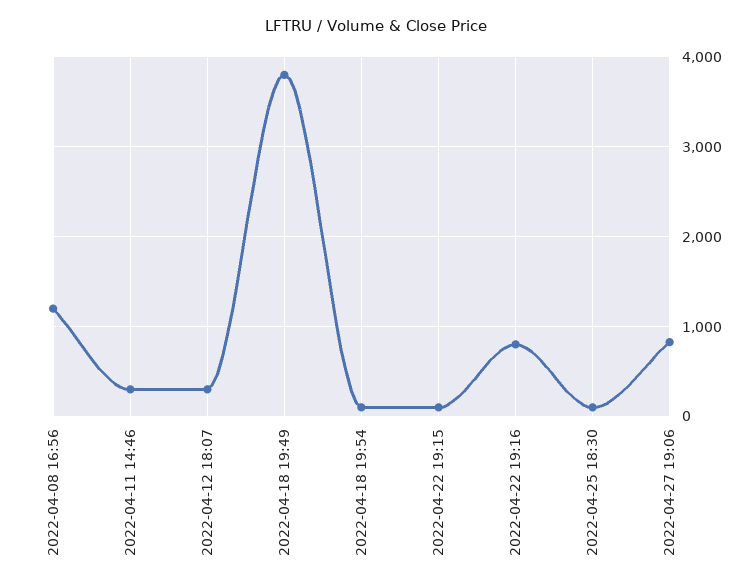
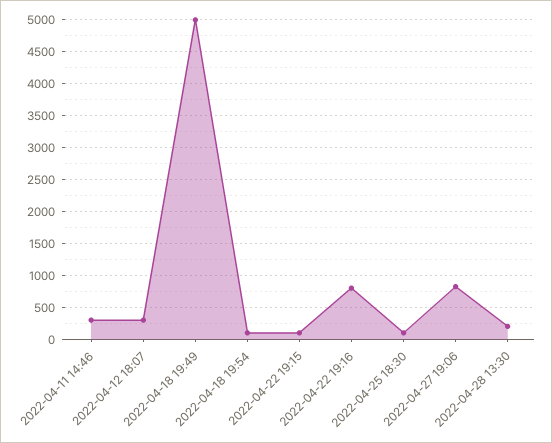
2022-04-08 16:56: 1200 -> none
2022-04-18 19:49: 3800 -> 5000
2022-04-28 13:30: none -> 200

